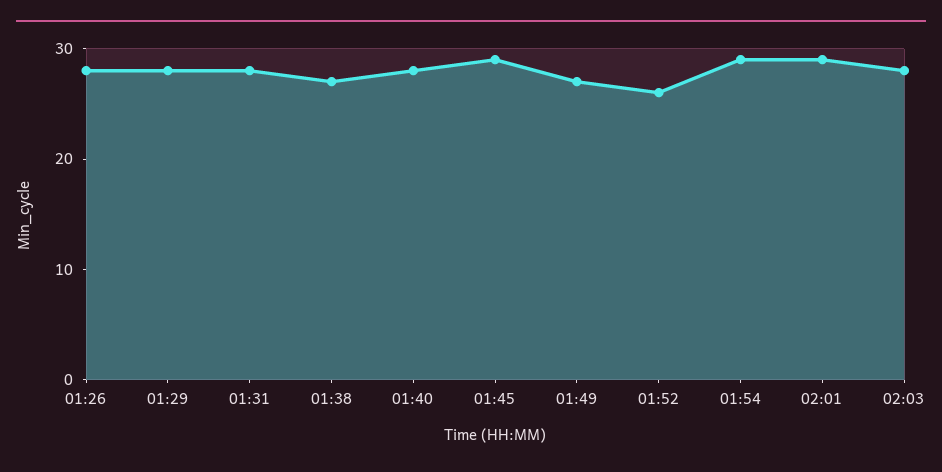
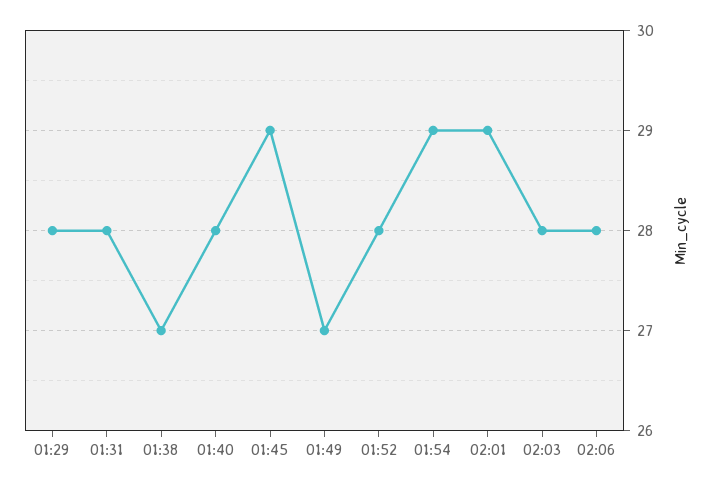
01:26: 28 -> none
01:52: 26 -> 28
02:06: none -> 28

